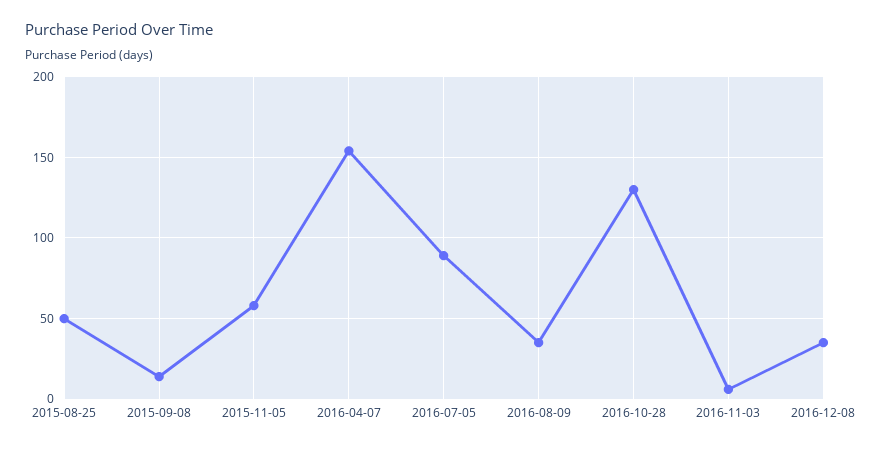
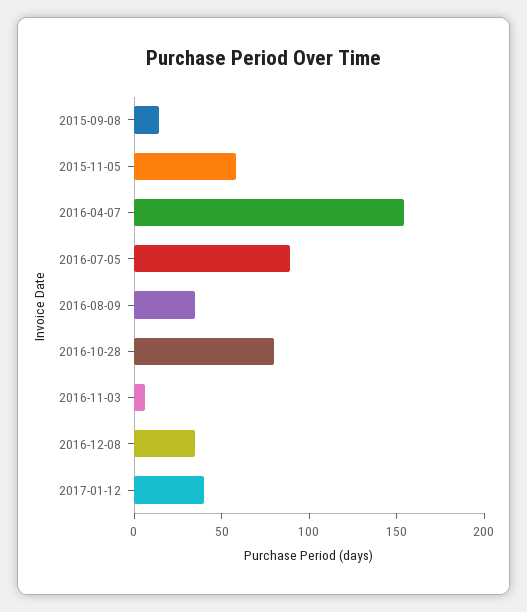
2015-08-25: 50 -> none
2016-10-28: 130 -> 80
2017-01-12: none -> 40

